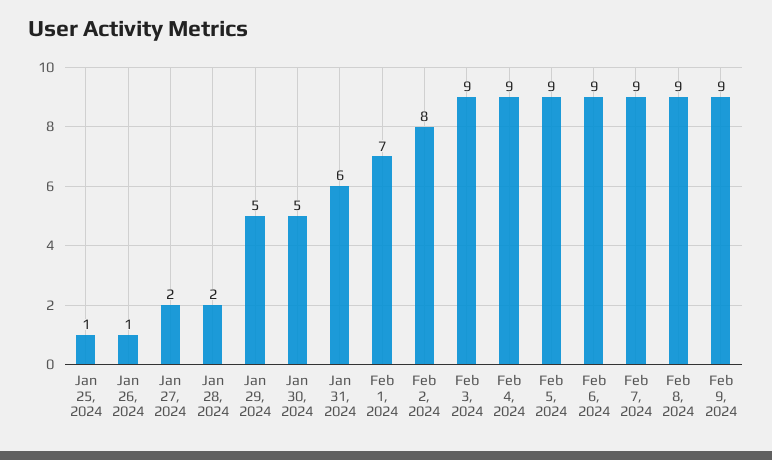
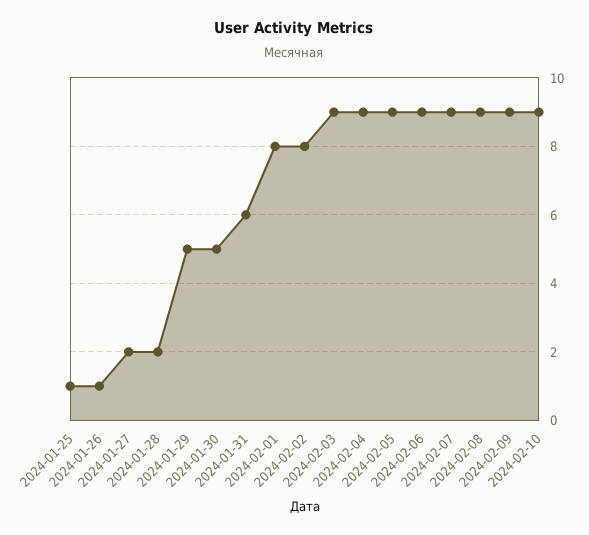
Feb 1, 2024: 7 -> 8
2024-02-10: none -> 9

